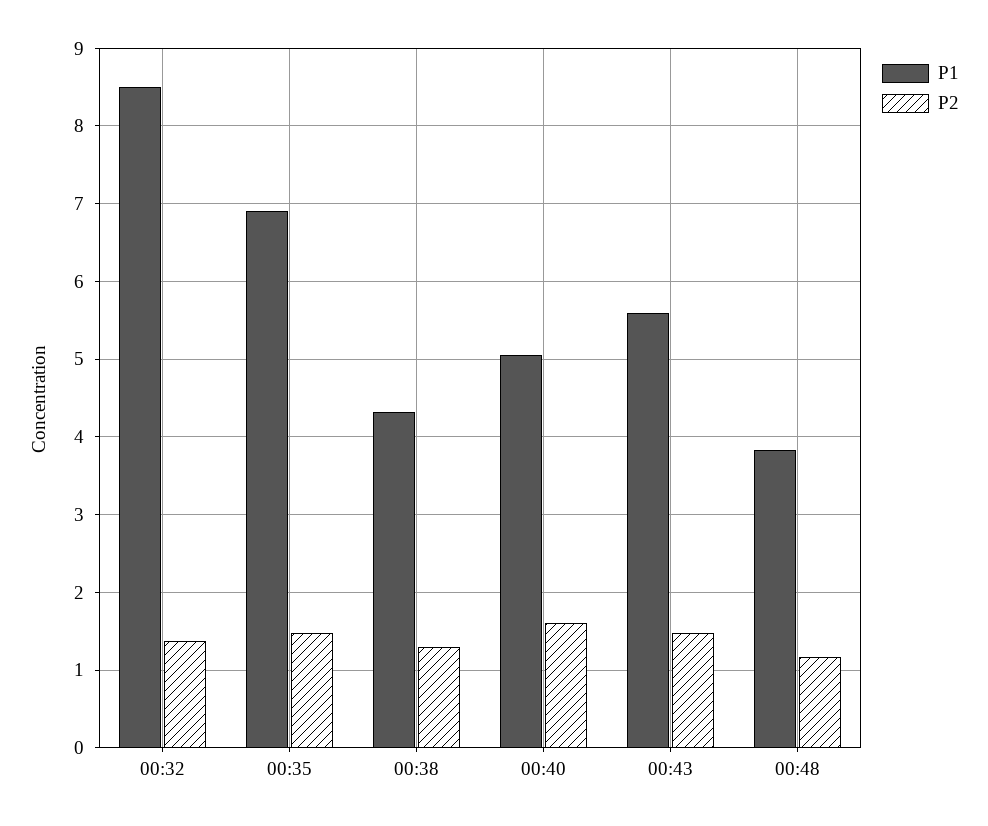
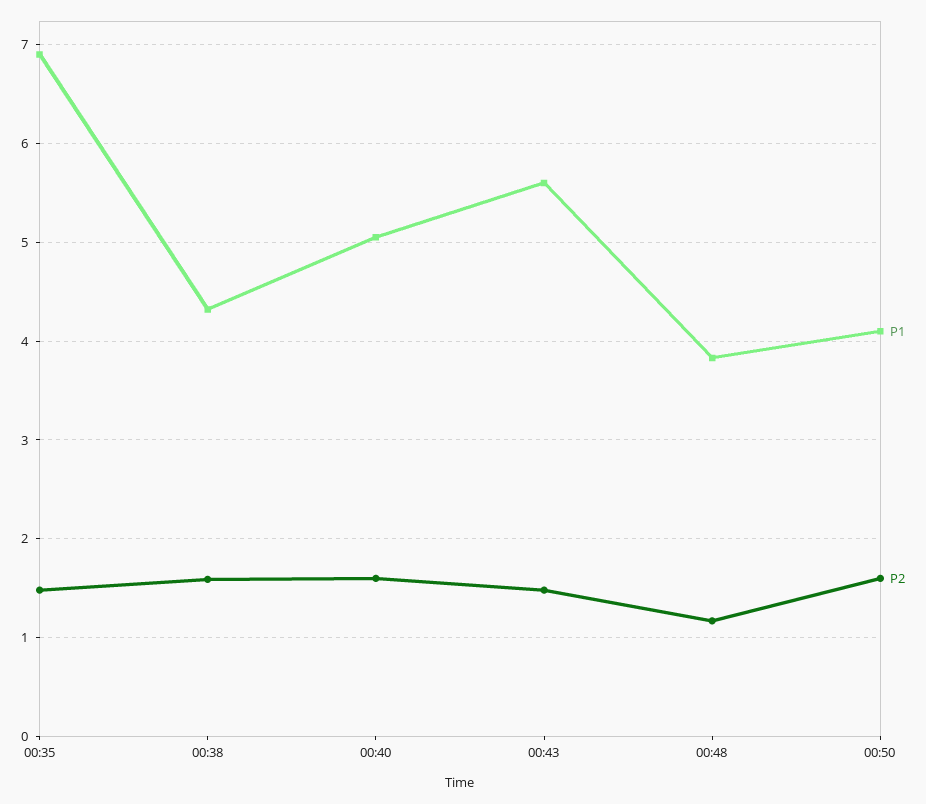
P1, 00:32: 8.5 -> none
P2, 00:32: 1.4 -> none
P2, 00:38: 1.3 -> 1.6
P1, 00:50: none -> 4.1
P2, 00:50: none -> 1.6

